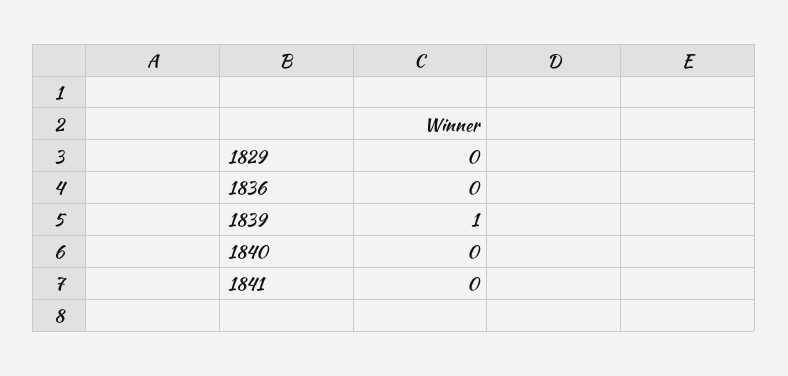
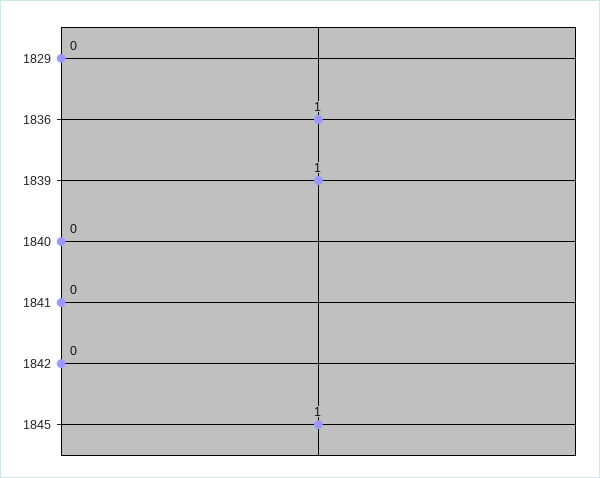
1836: 0 -> 1
1842: none -> 0
1845: none -> 1

